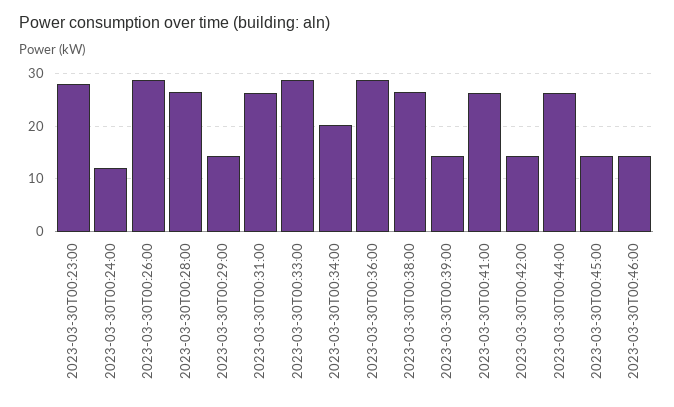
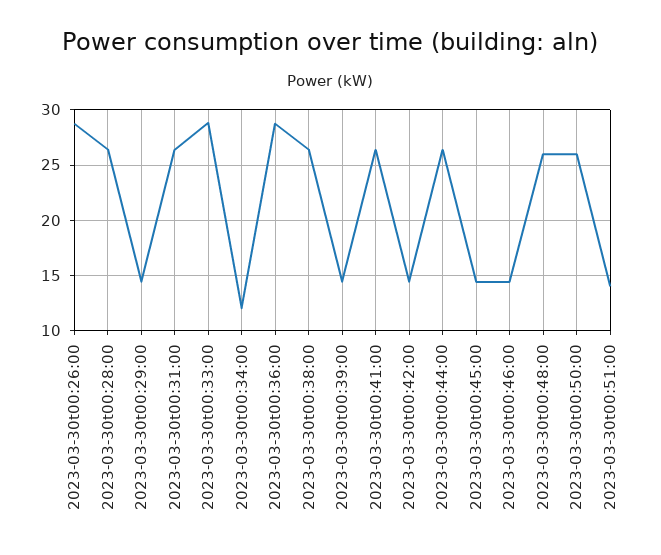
2023-03-30T00:23:00: 28 -> none
2023-03-30T00:24:00: 12 -> none
2023-03-30T00:34:00: 20 -> 12
2023-03-30t00:48:00: none -> 26
2023-03-30t00:50:00: none -> 26
2023-03-30t00:51:00: none -> 14

